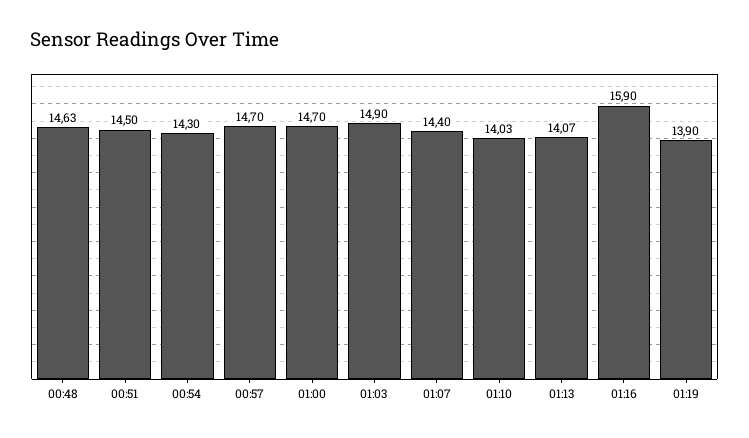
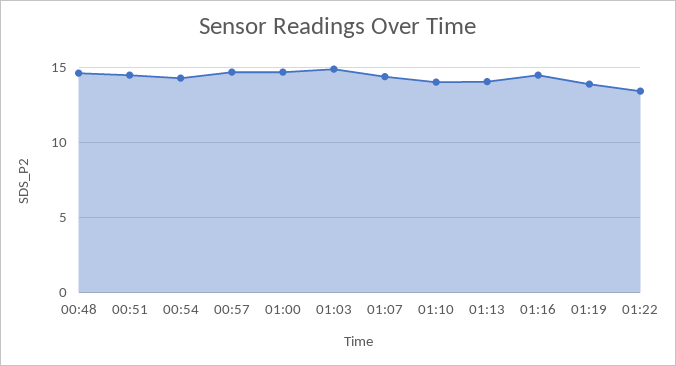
01:16: 15.9 -> 14.5
01:22: none -> 13.5

